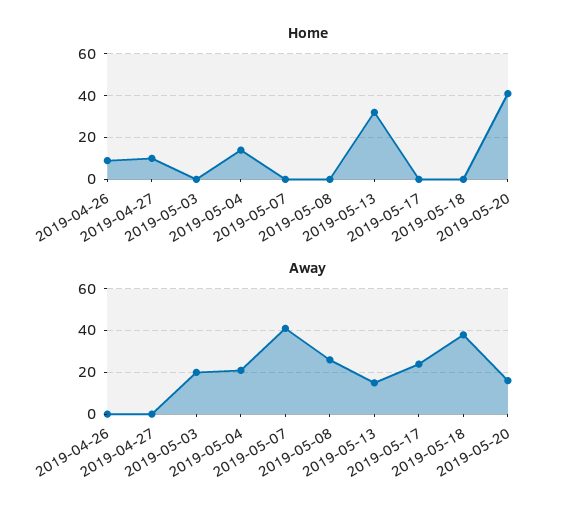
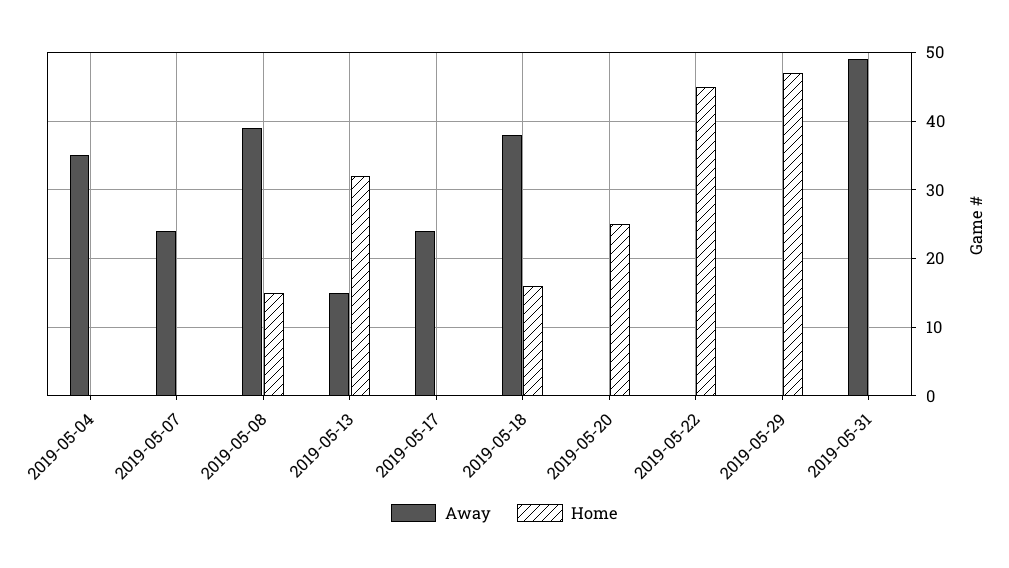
Home, 2019-04-26: 10 -> none
Home, 2019-04-27: 10 -> none
Home, 2019-05-03: 0 -> none
Home, 2019-05-04: 15 -> 0
Home, 2019-05-08: 0 -> 15
Home, 2019-05-18: 0 -> 16
Home, 2019-05-20: 40 -> 25
Away, 2019-04-26: 0 -> none
Away, 2019-04-27: 0 -> none
Away, 2019-05-03: 20 -> none
Away, 2019-05-04: 20 -> 35
Away, 2019-05-07: 40 -> 24
Away, 2019-05-08: 25 -> 39
Away, 2019-05-20: 15 -> 0
Away, 2019-05-22: none -> 0
Home, 2019-05-22: none -> 45
Away, 2019-05-29: none -> 0
Home, 2019-05-29: none -> 47
Away, 2019-05-31: none -> 49
Home, 2019-05-31: none -> 0

